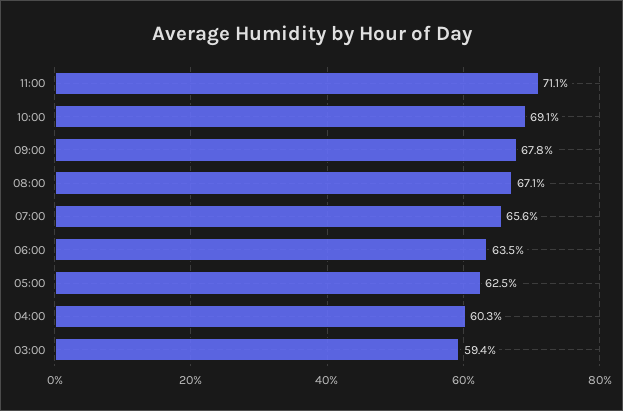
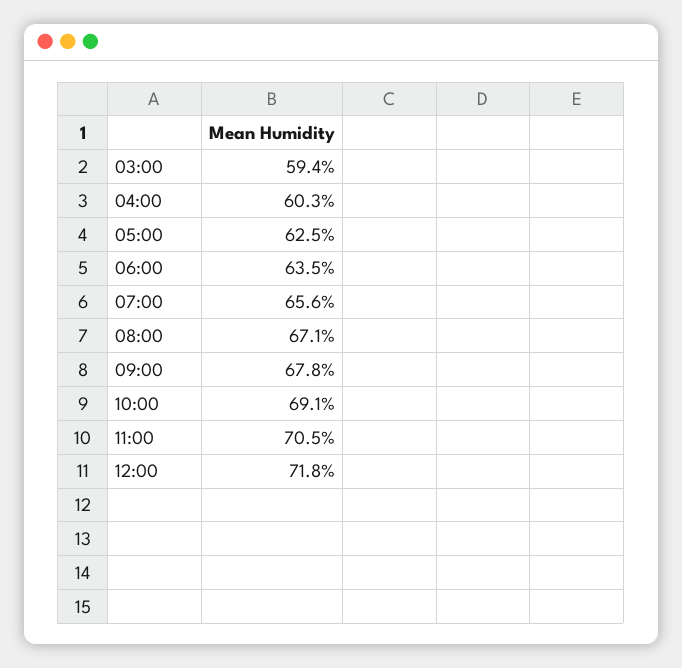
11:00: 71.1 -> 70.5
12:00: none -> 71.8

